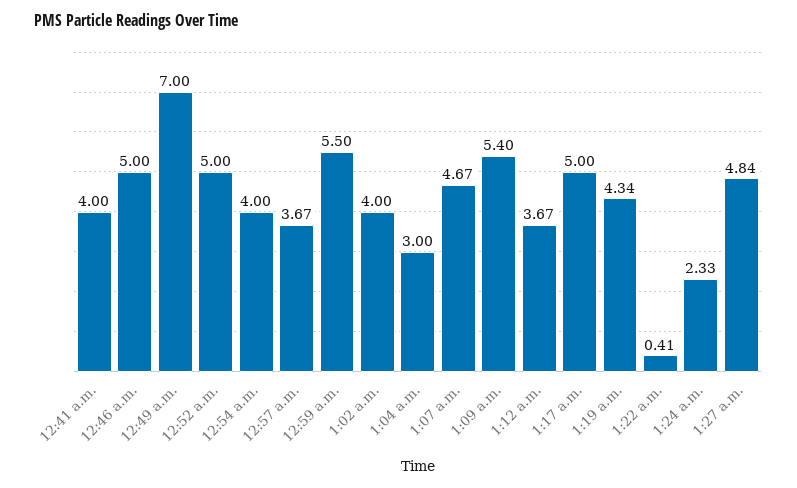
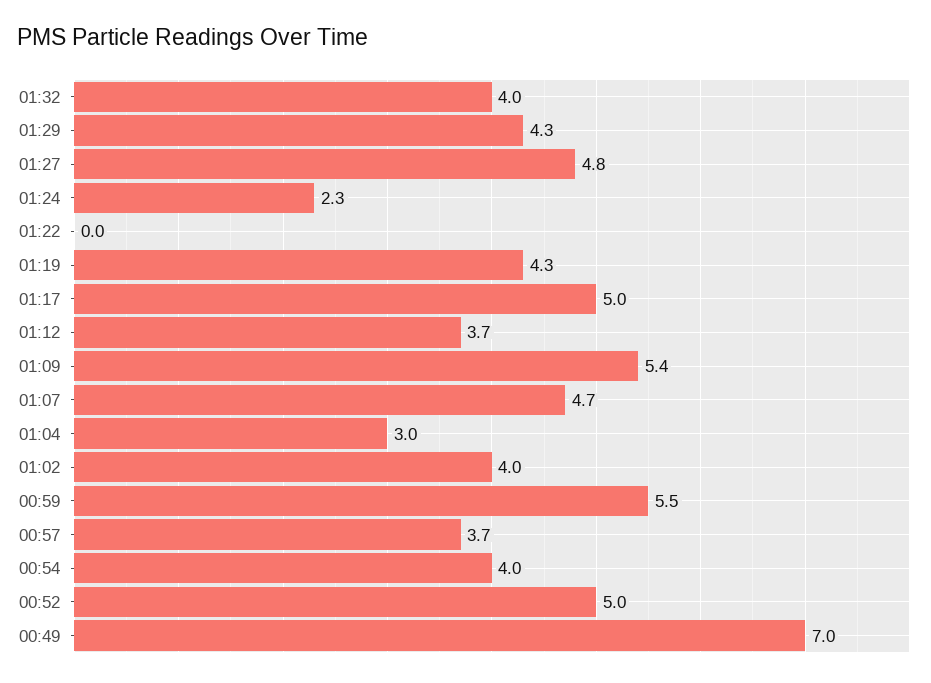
12:41 a.m.: 4 -> none
12:46 a.m.: 5 -> none
1:22 a.m.: 0.41 -> 0
01:32: none -> 4
01:29: none -> 4.3

